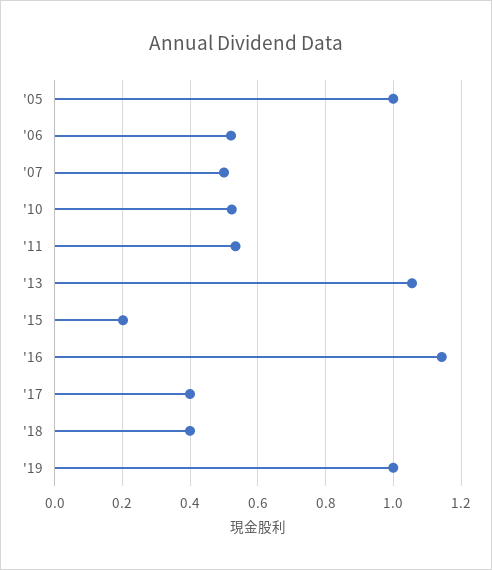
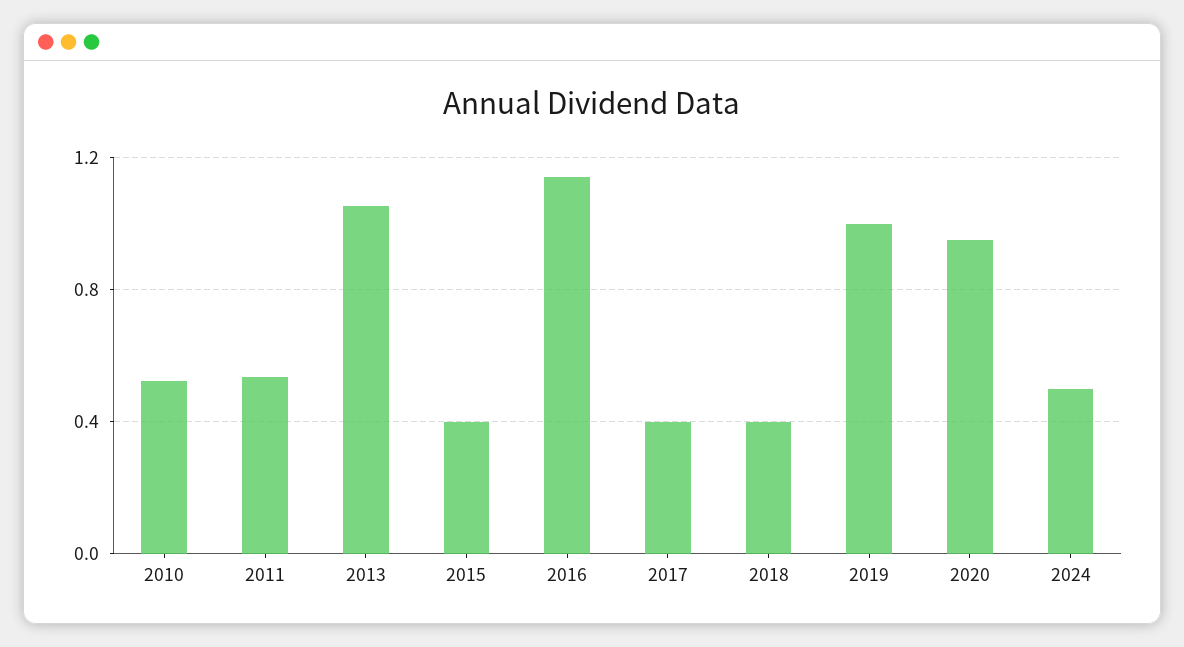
'05: 1 -> none
'06: 0.52 -> none
'07: 0.5 -> none
'15: 0.2 -> 0.4
2020: none -> 0.95
2024: none -> 0.5

